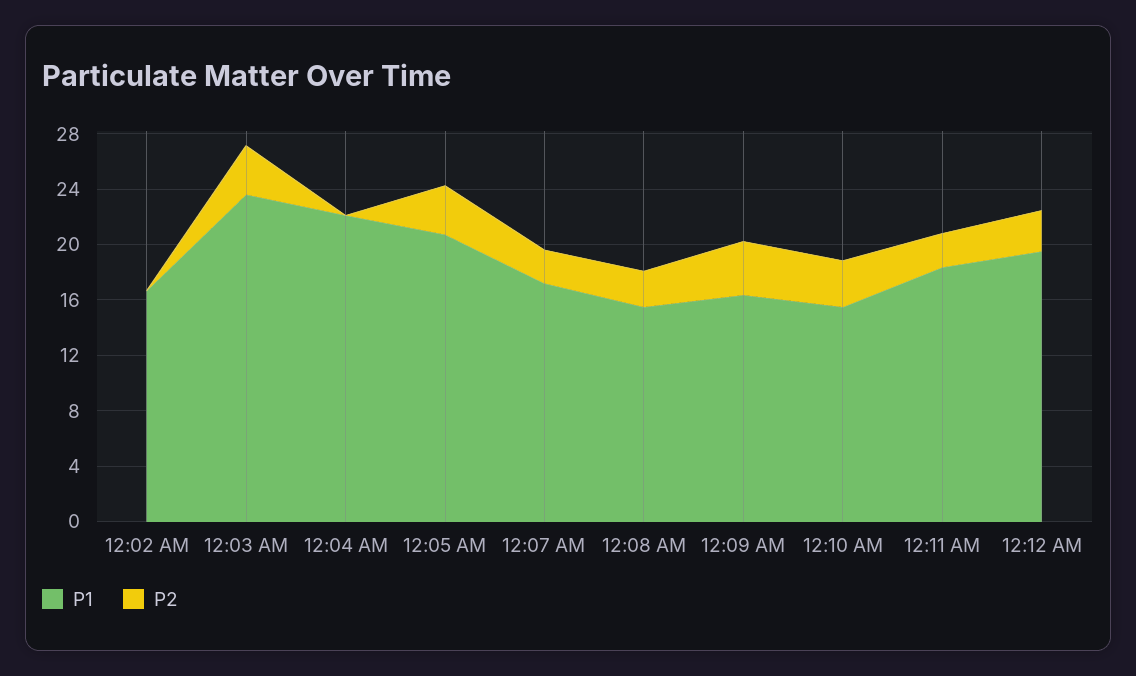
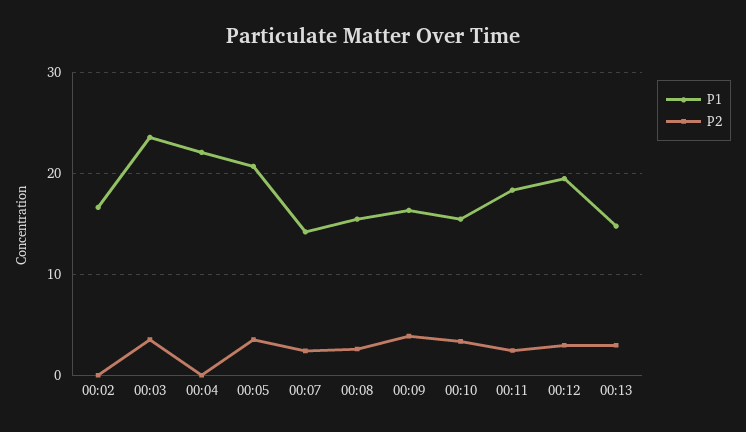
P1, 12:07 AM: 17 -> 14
P1, 00:13: none -> 15
P2, 00:13: none -> 3

